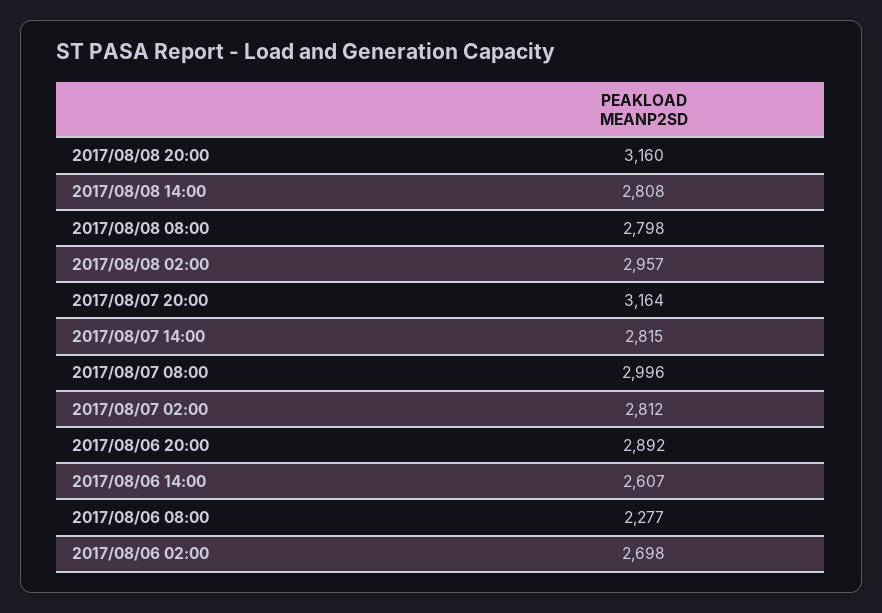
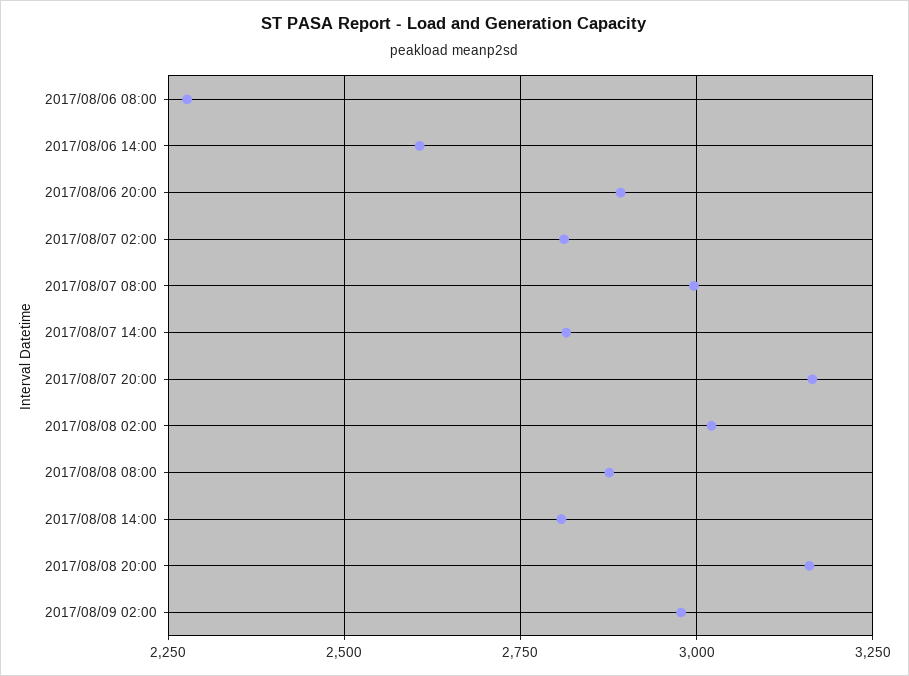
2017/08/08 08:00: 2798 -> 2875
2017/08/08 02:00: 2957 -> 3025
2017/08/06 02:00: 2698 -> none
2017/08/09 02:00: none -> 2975

